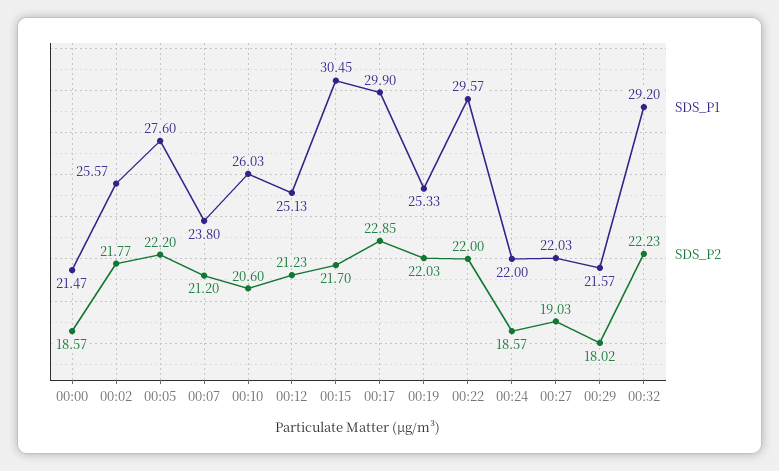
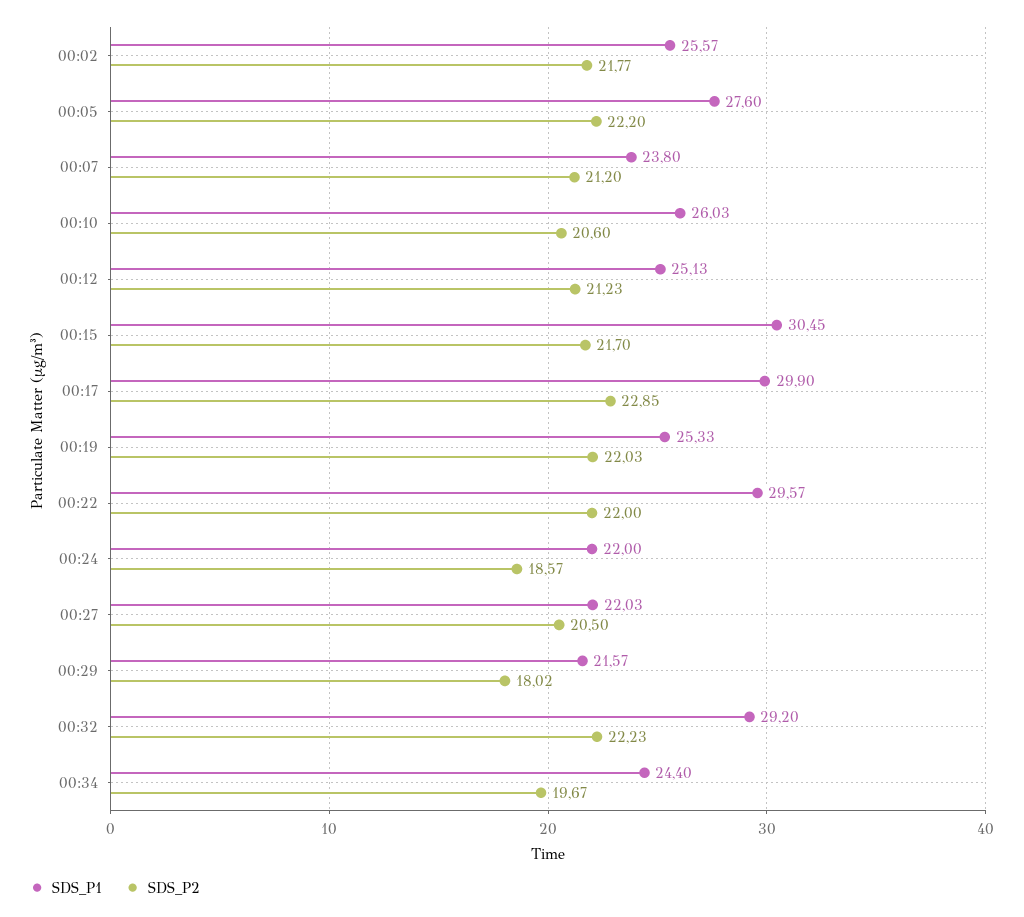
SDS_P1, 00:00: 21.47 -> none
SDS_P2, 00:00: 18.57 -> none
SDS_P2, 00:27: 19.03 -> 20.5
SDS_P1, 00:34: none -> 24.4
SDS_P2, 00:34: none -> 19.67

